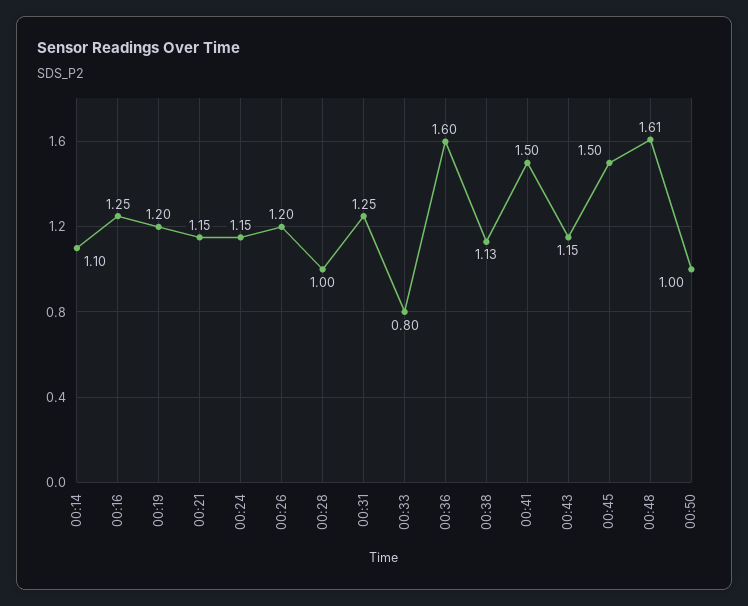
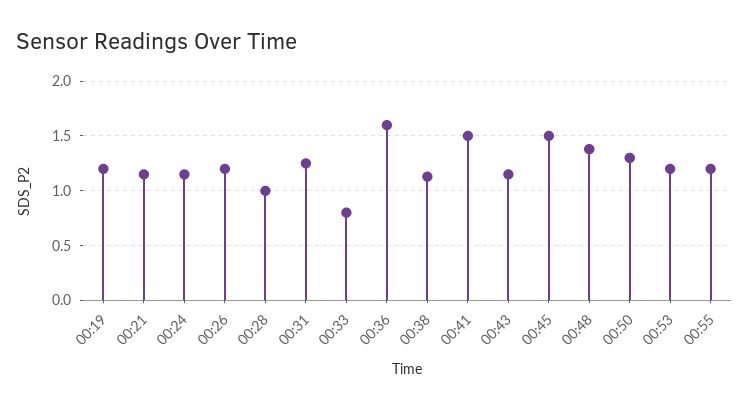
00:14: 1.1 -> none
00:16: 1.25 -> none
00:48: 1.61 -> 1.4
00:50: 1 -> 1.3
00:53: none -> 1.2
00:55: none -> 1.2

